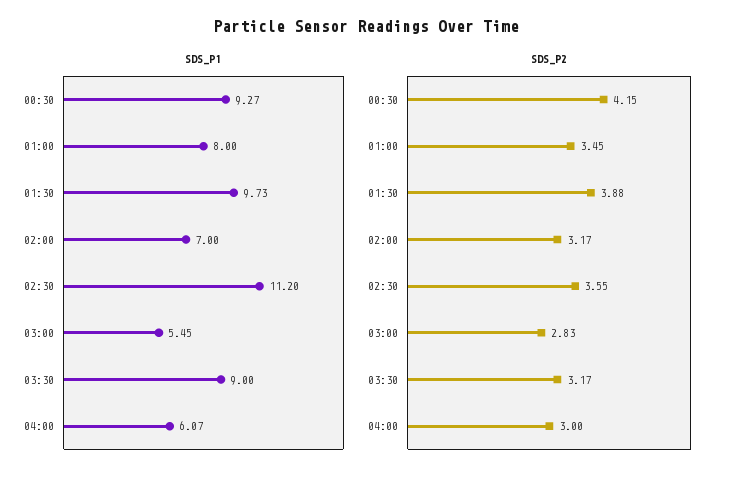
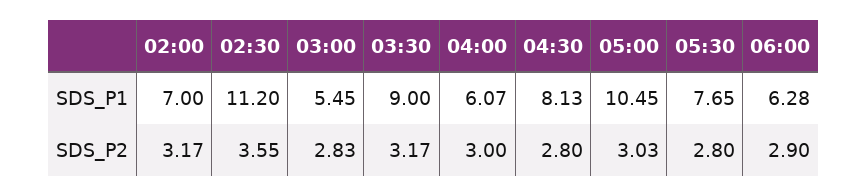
SDS_P1, 00:30: 9.27 -> none
SDS_P1, 01:00: 8 -> none
SDS_P1, 01:30: 9.73 -> none
SDS_P2, 00:30: 4.15 -> none
SDS_P2, 01:00: 3.45 -> none
SDS_P2, 01:30: 3.88 -> none
SDS_P1, 04:30: none -> 8.13
SDS_P1, 05:00: none -> 10.45
SDS_P1, 05:30: none -> 7.65
SDS_P1, 06:00: none -> 6.28
SDS_P2, 04:30: none -> 2.8
SDS_P2, 05:00: none -> 3.03
SDS_P2, 05:30: none -> 2.8
SDS_P2, 06:00: none -> 2.9

